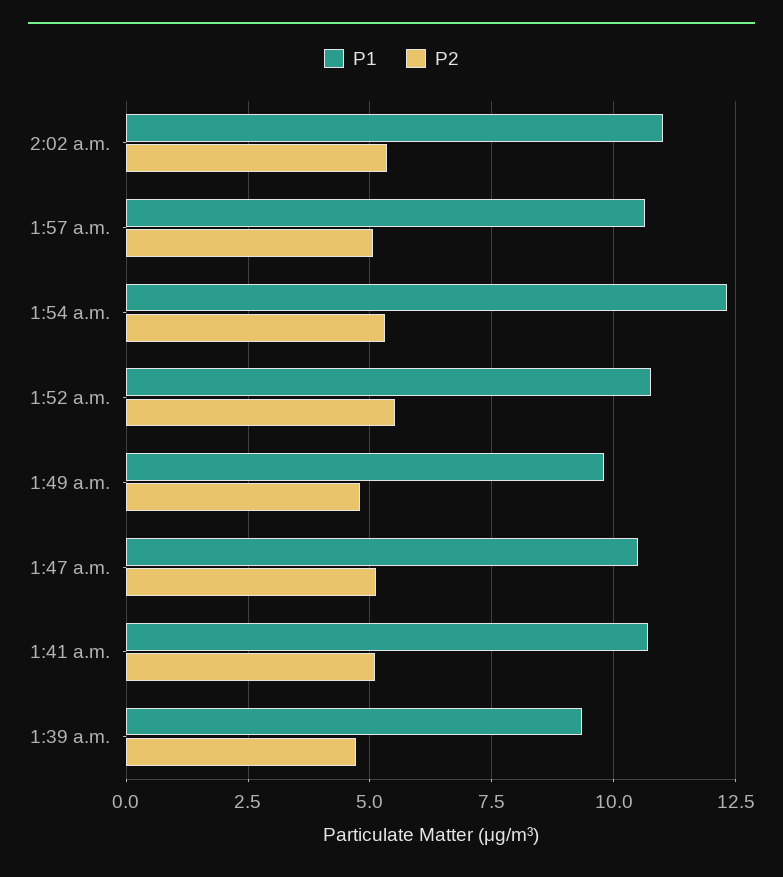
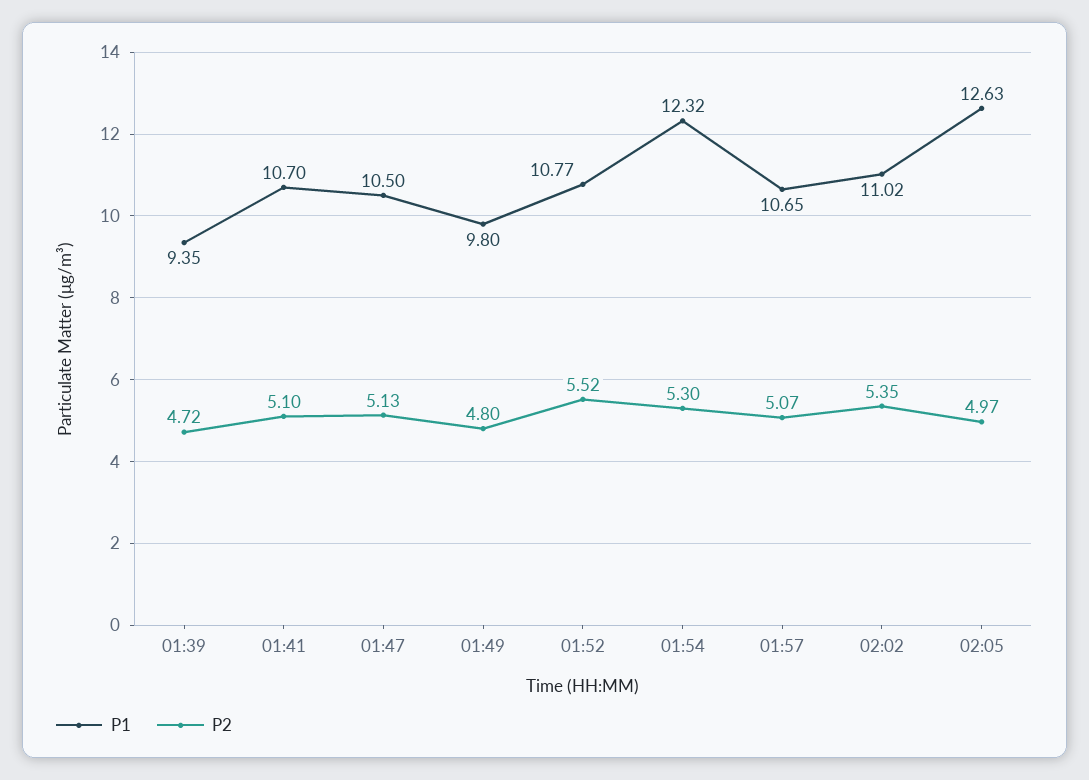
P1, 02:05: none -> 12.63
P2, 02:05: none -> 4.97

